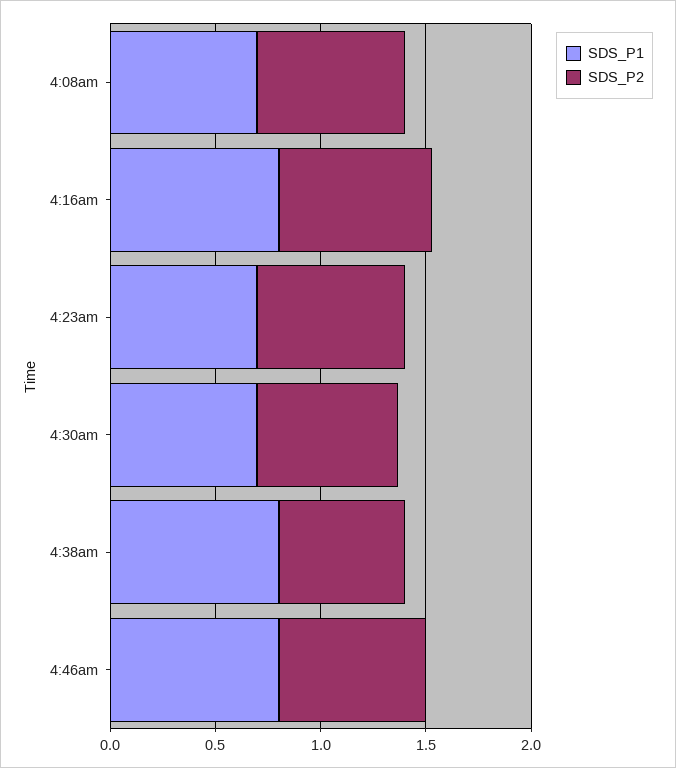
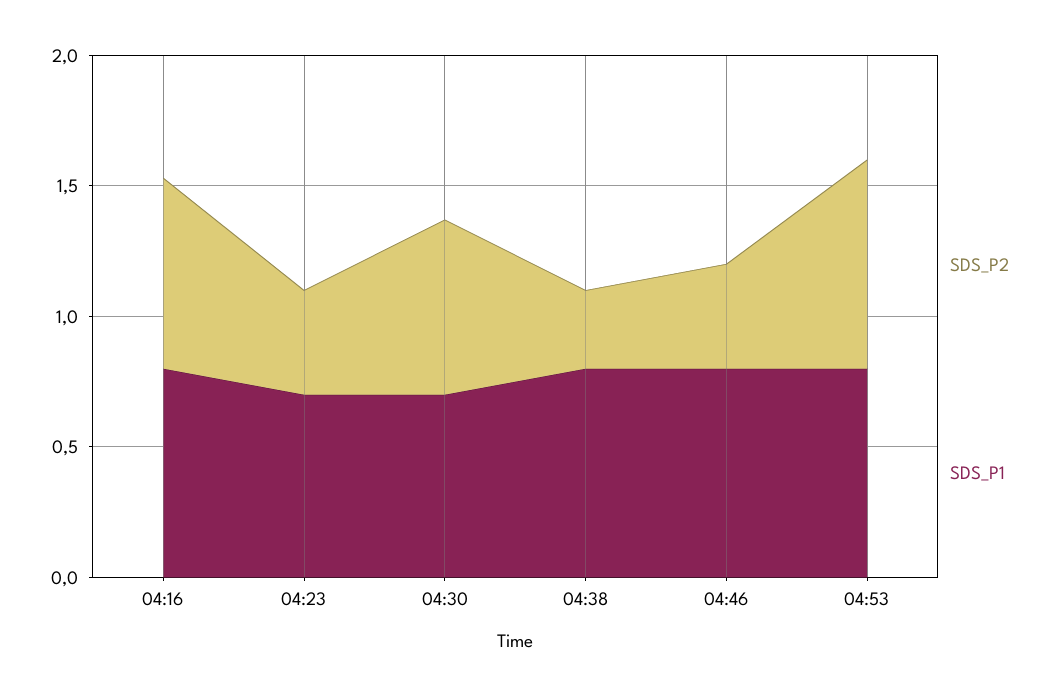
SDS_P1, 4:08am: 0.7 -> none
SDS_P2, 4:08am: 0.7 -> none
SDS_P2, 4:23am: 0.7 -> 0.4
SDS_P2, 4:38am: 0.6 -> 0.3
SDS_P2, 4:46am: 0.7 -> 0.4
SDS_P2, 04:53: none -> 0.8
SDS_P1, 04:53: none -> 0.8

